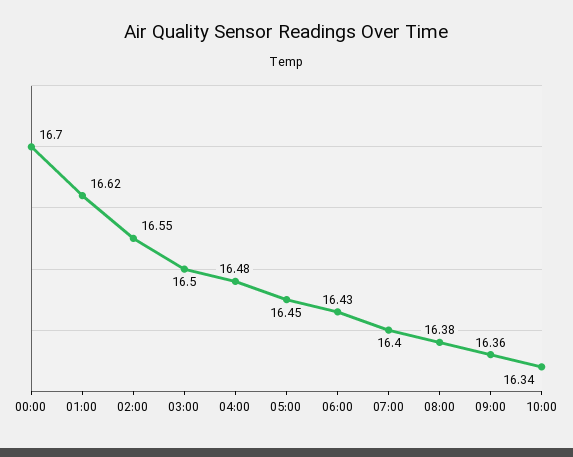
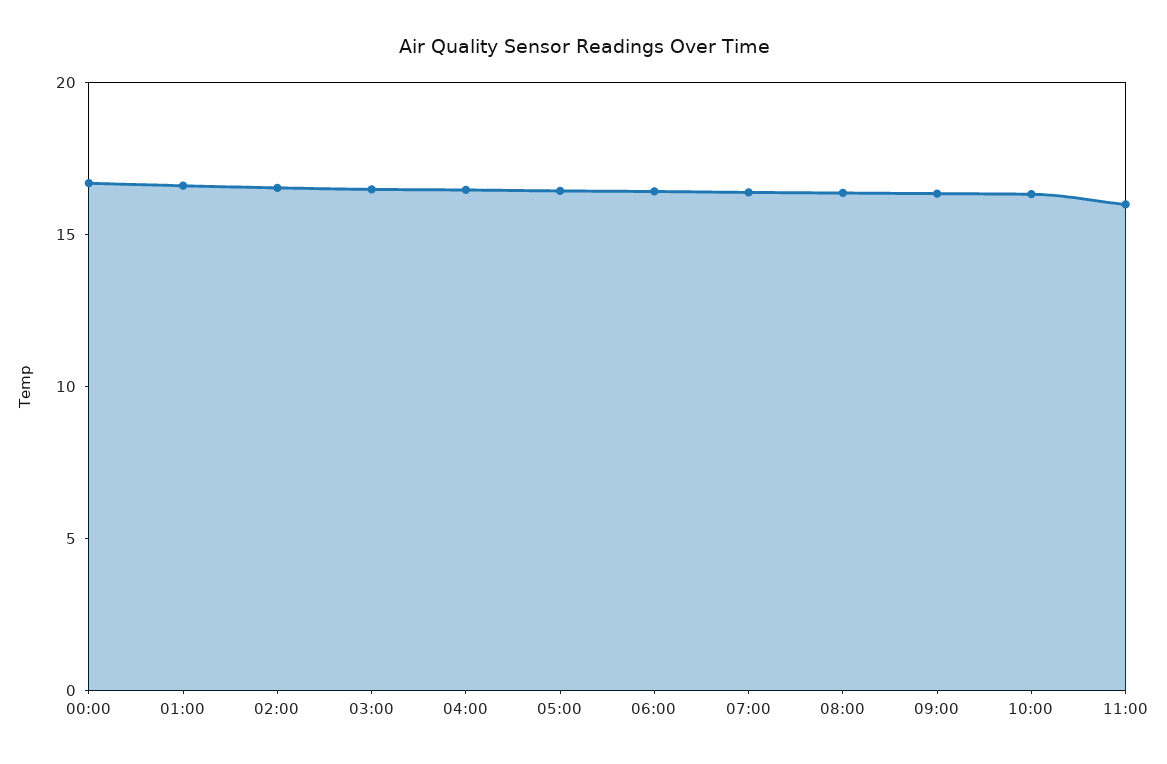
11:00: none -> 16

